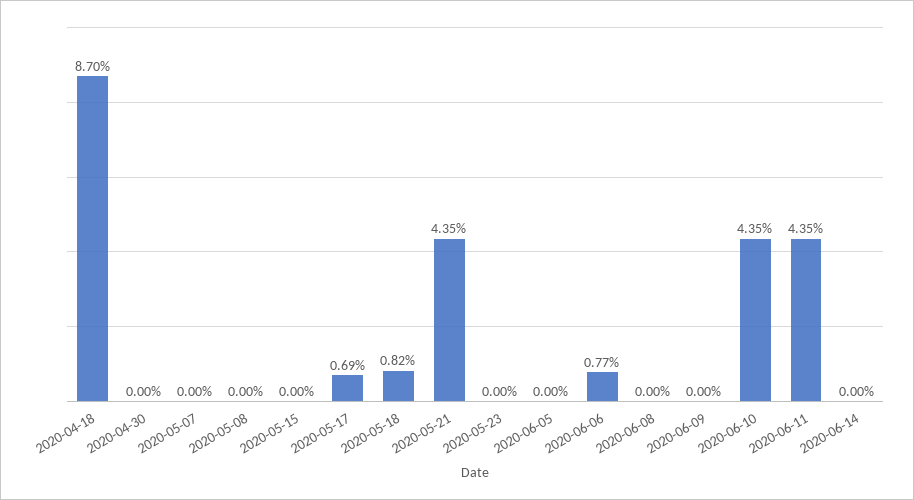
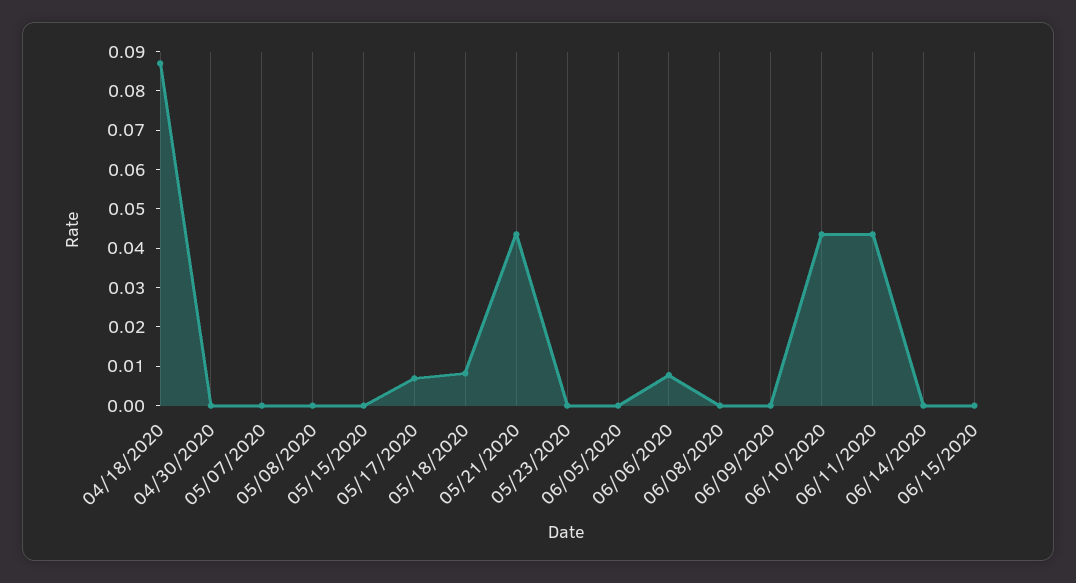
06/15/2020: none -> 0

